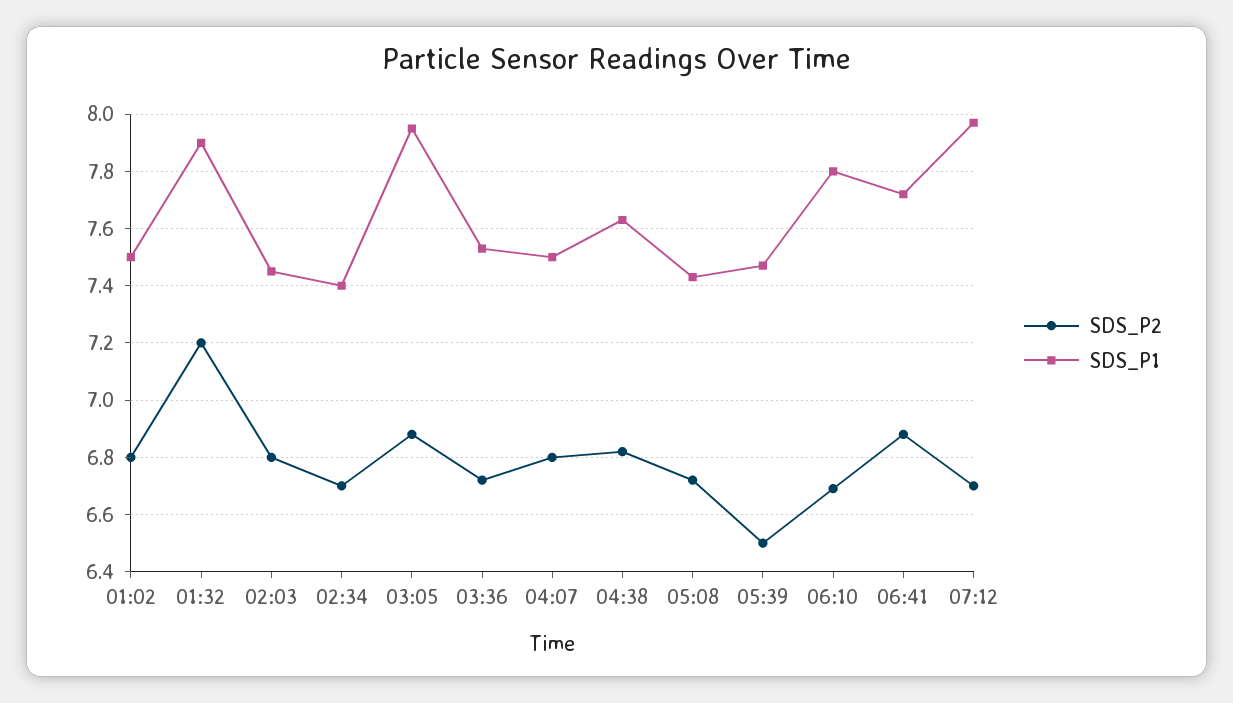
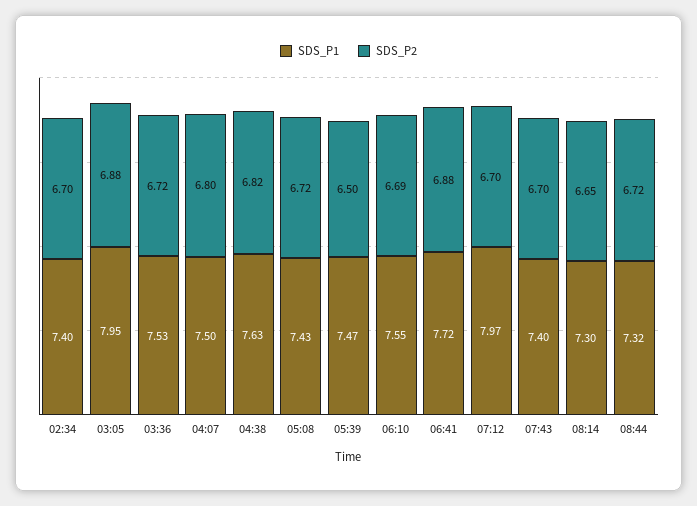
SDS_P2, 01:02: 6.8 -> none
SDS_P1, 01:02: 7.5 -> none
SDS_P2, 01:32: 7.2 -> none
SDS_P1, 01:32: 7.9 -> none
SDS_P2, 02:03: 6.8 -> none
SDS_P1, 02:03: 7.45 -> none
SDS_P1, 06:10: 7.8 -> 7.55
SDS_P1, 07:43: none -> 7.4
SDS_P2, 07:43: none -> 6.7
SDS_P1, 08:14: none -> 7.3
SDS_P2, 08:14: none -> 6.65
SDS_P1, 08:44: none -> 7.32
SDS_P2, 08:44: none -> 6.72

